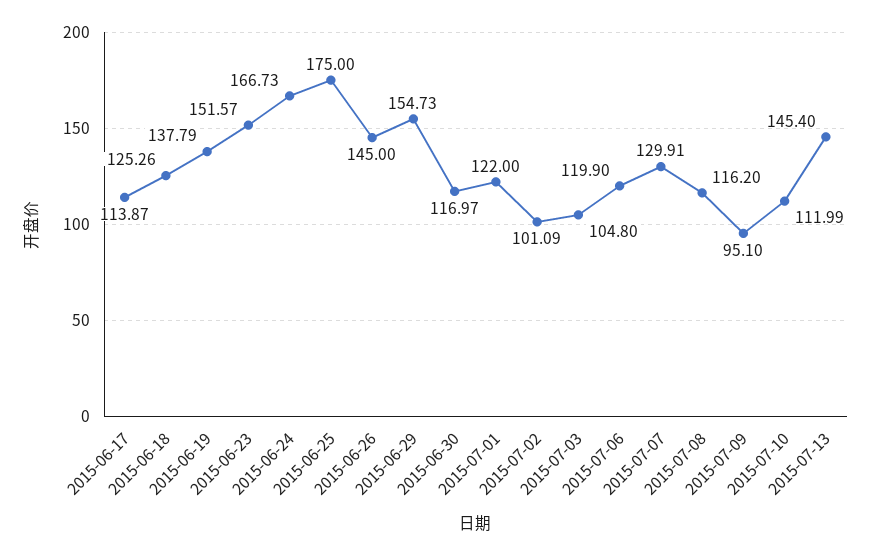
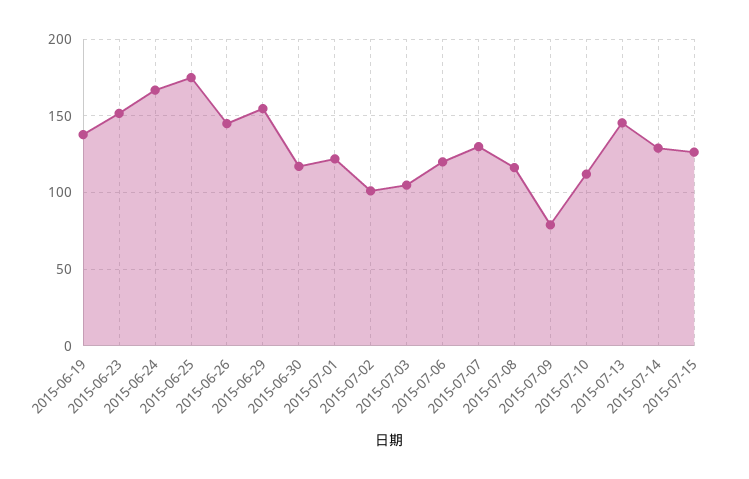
2015-06-17: 113.87 -> none
2015-06-18: 125.26 -> none
2015-07-09: 95.1 -> 80
2015-07-14: none -> 130
2015-07-15: none -> 125

